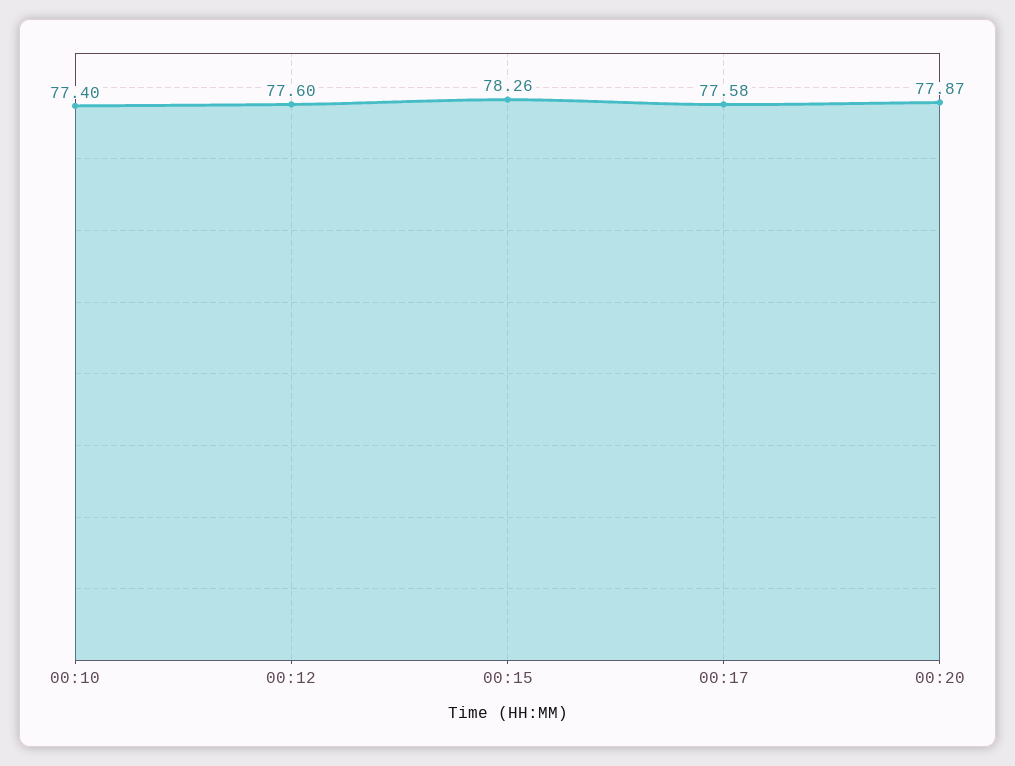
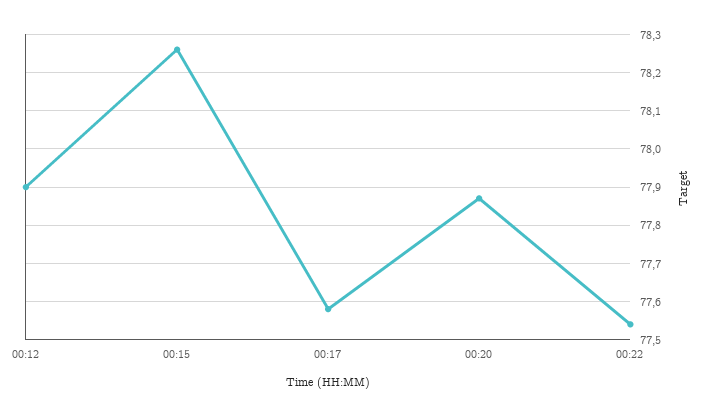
00:10: 77.4 -> none
00:12: 77.6 -> 77.9
00:22: none -> 77.55

